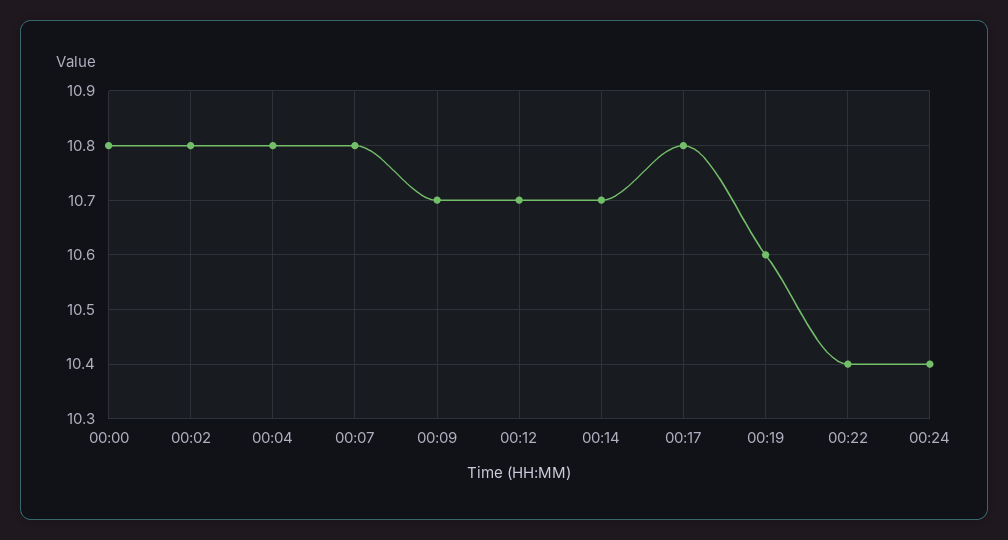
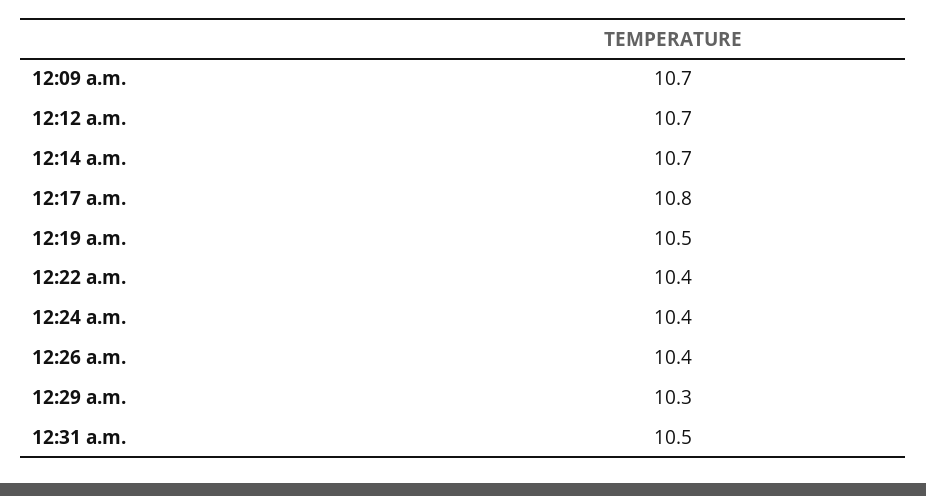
00:00: 10.8 -> none
00:02: 10.8 -> none
00:04: 10.8 -> none
00:07: 10.8 -> none
00:19: 10.6 -> 10.5
12:26 a.m.: none -> 10.4
12:29 a.m.: none -> 10.3
12:31 a.m.: none -> 10.5

